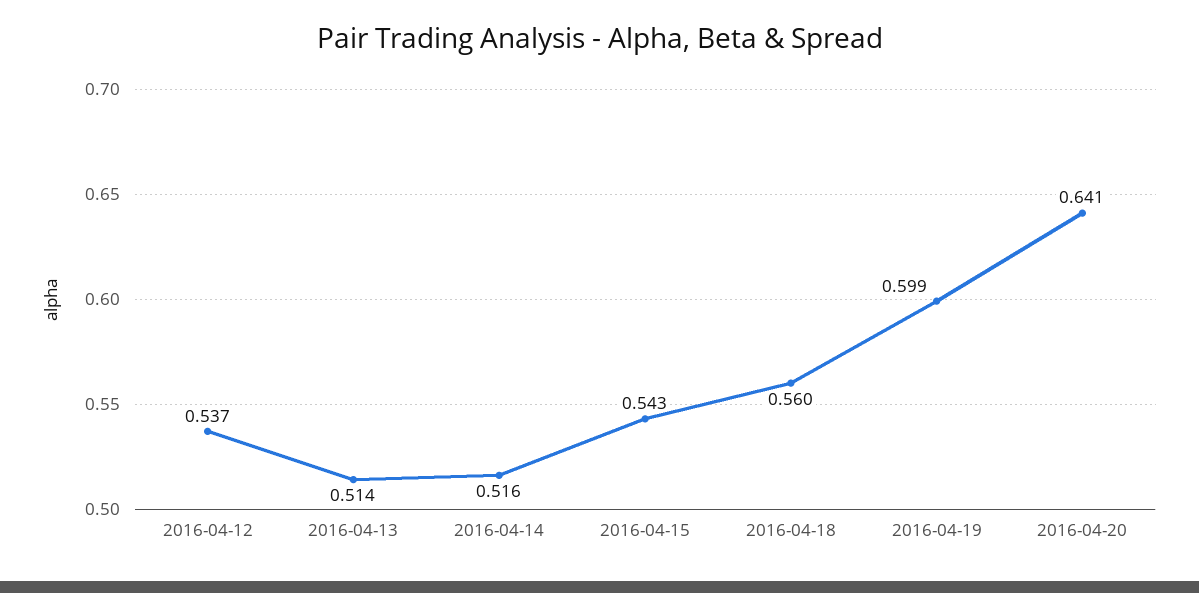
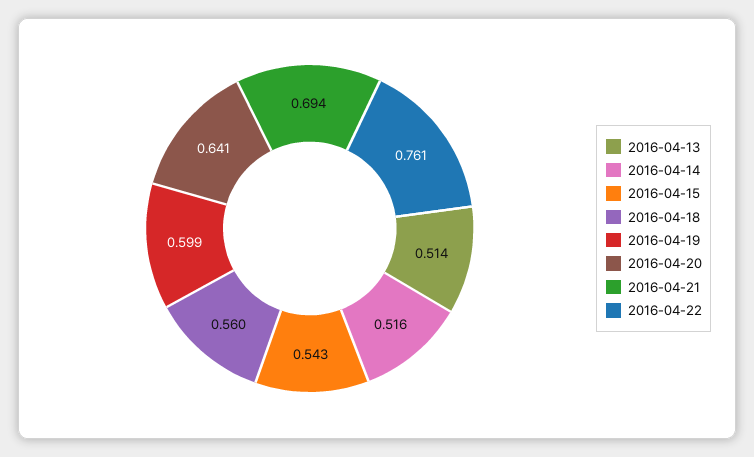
2016-04-12: 0.537 -> none
2016-04-21: none -> 0.694
2016-04-22: none -> 0.761

